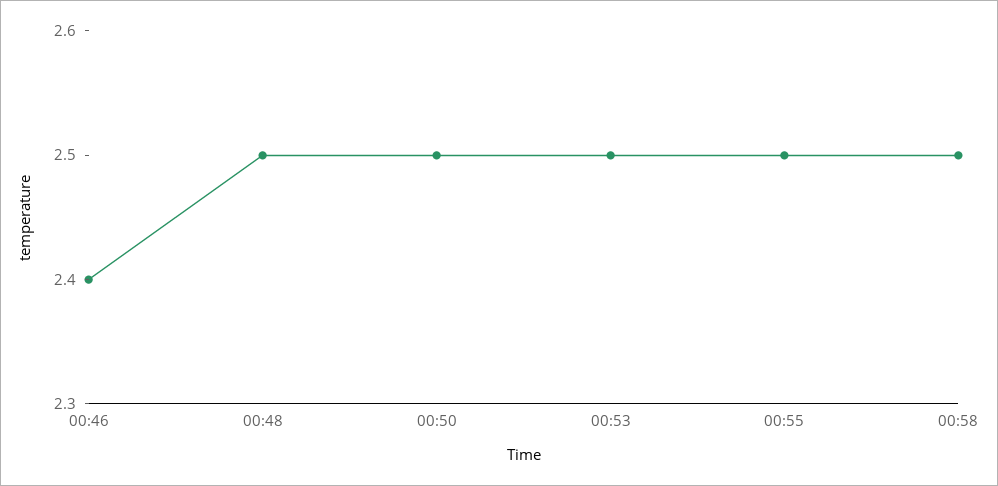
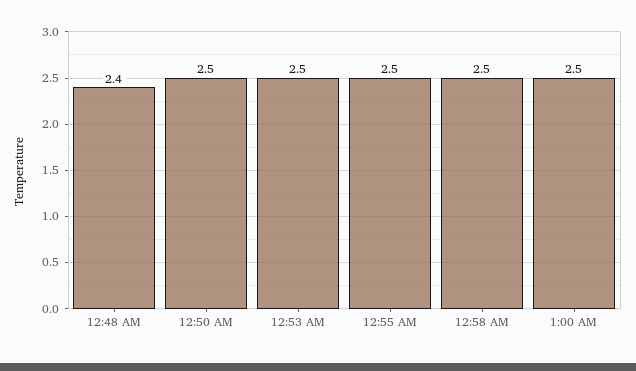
00:46: 2.4 -> none
00:48: 2.5 -> 2.4
1:00 AM: none -> 2.5

